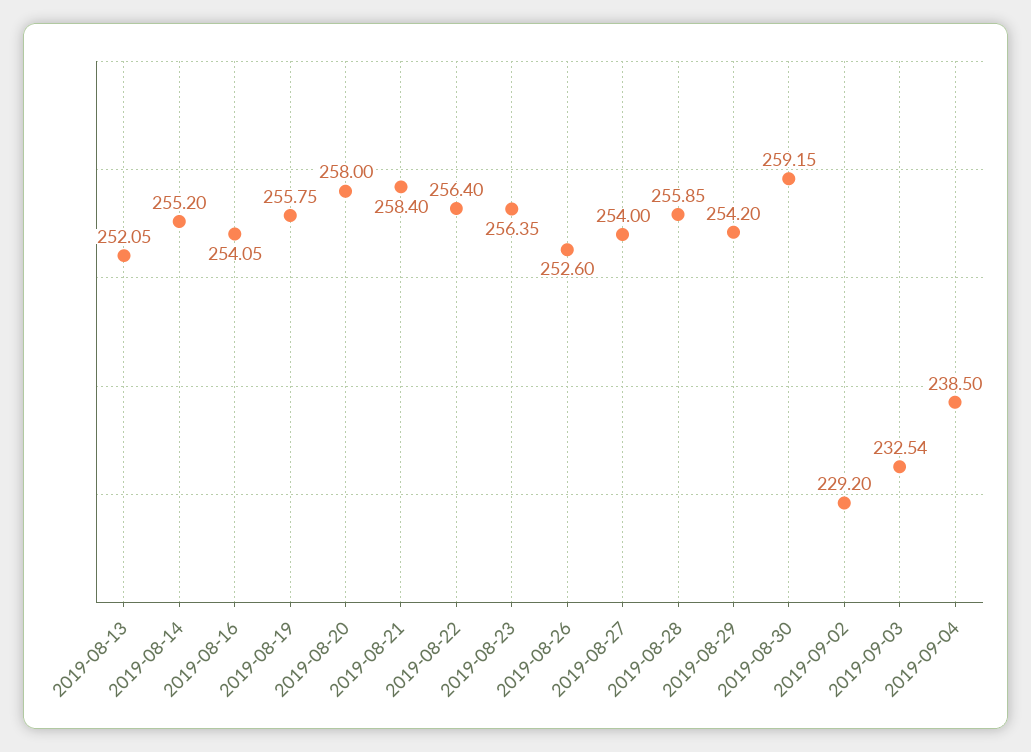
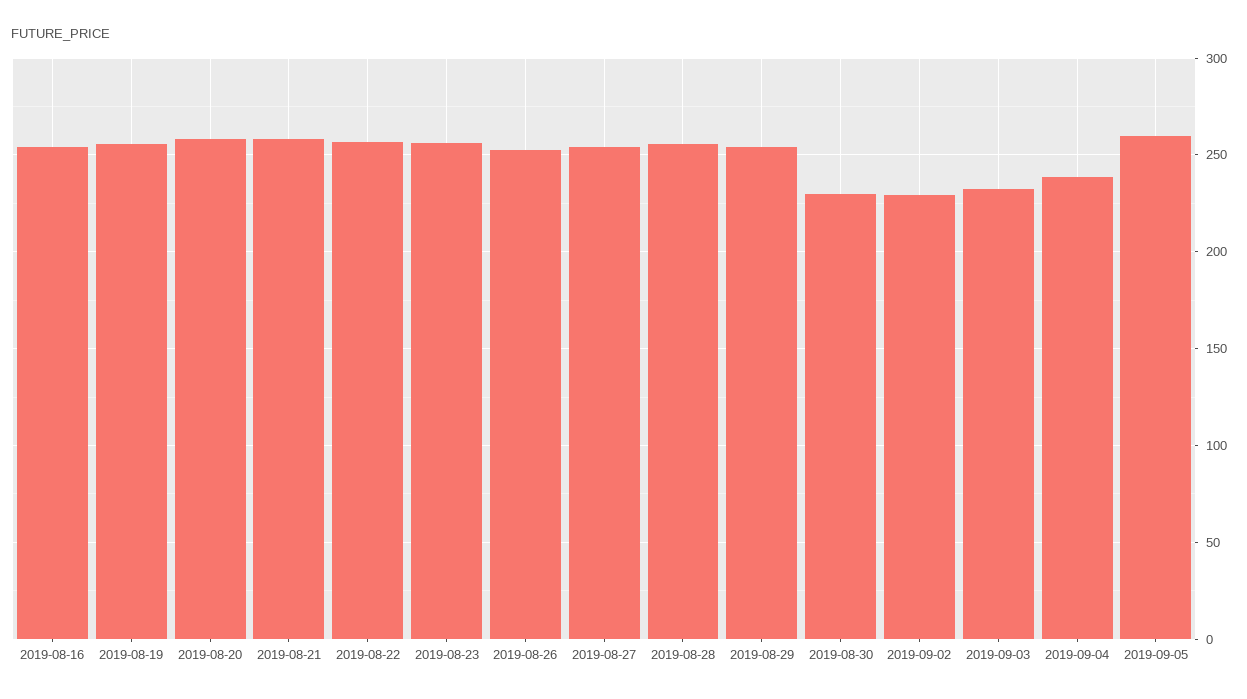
2019-08-13: 252.05 -> none
2019-08-14: 255.2 -> none
2019-08-30: 259.15 -> 230
2019-09-05: none -> 260

